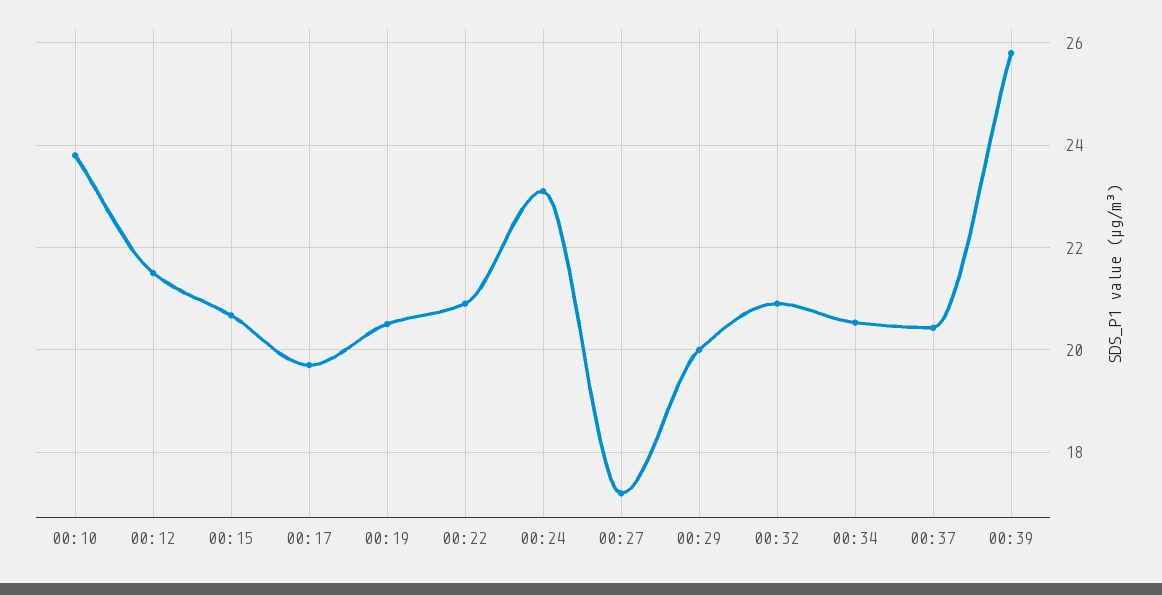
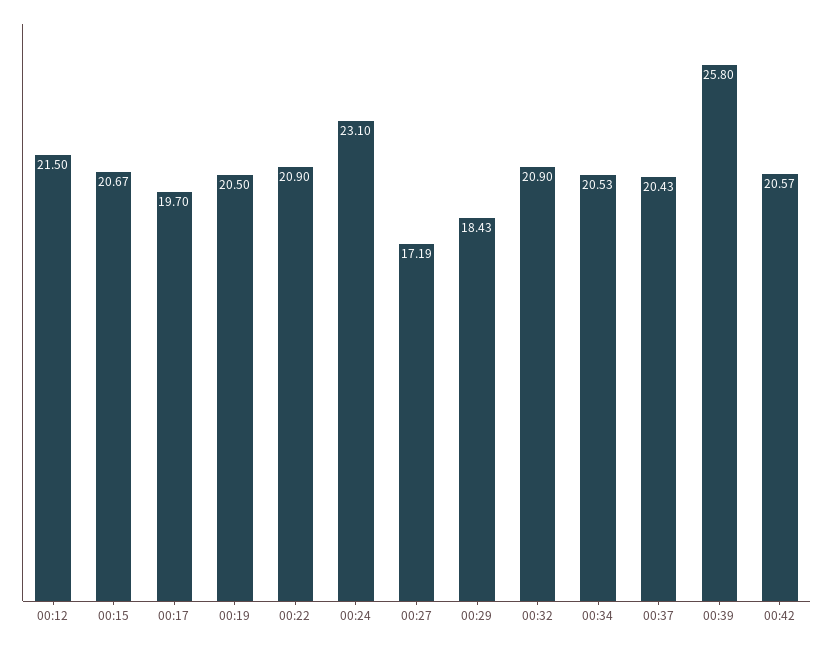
00:10: 23.8 -> none
00:29: 20 -> 18.43
00:42: none -> 20.57

